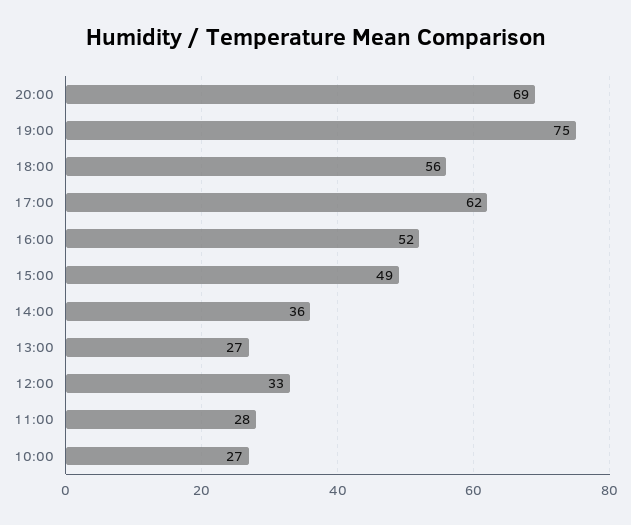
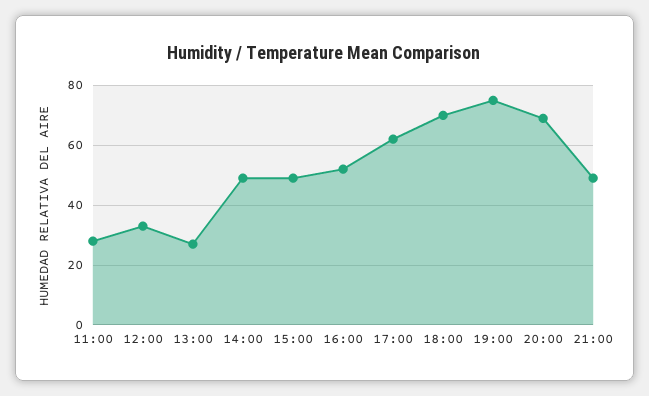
18:00: 56 -> 70
14:00: 36 -> 50
10:00: 27 -> none
21:00: none -> 50

